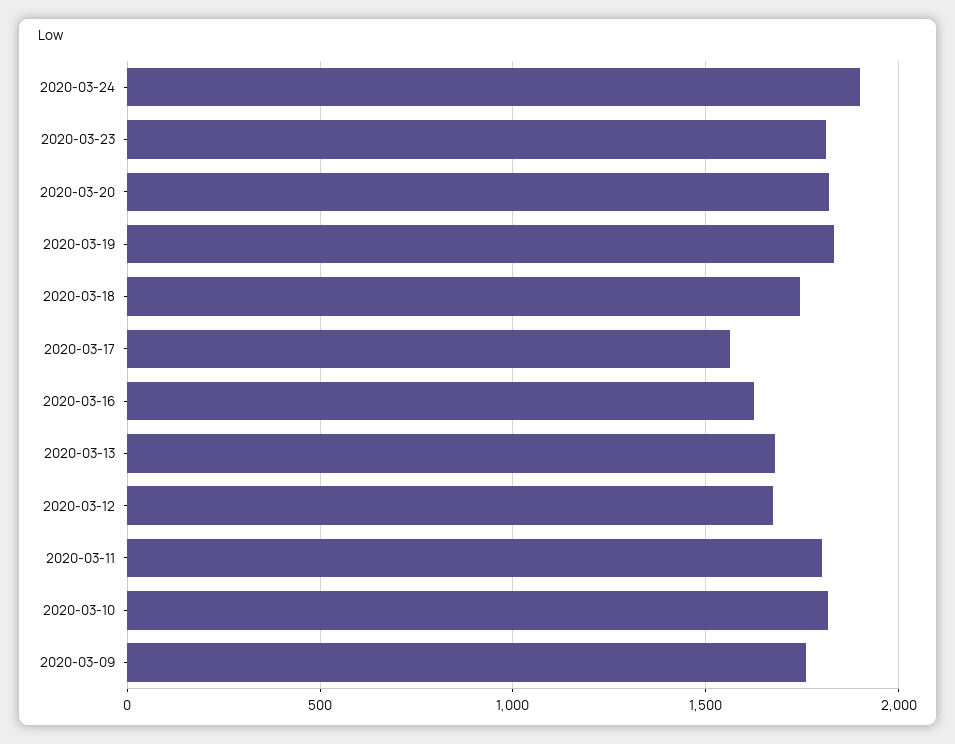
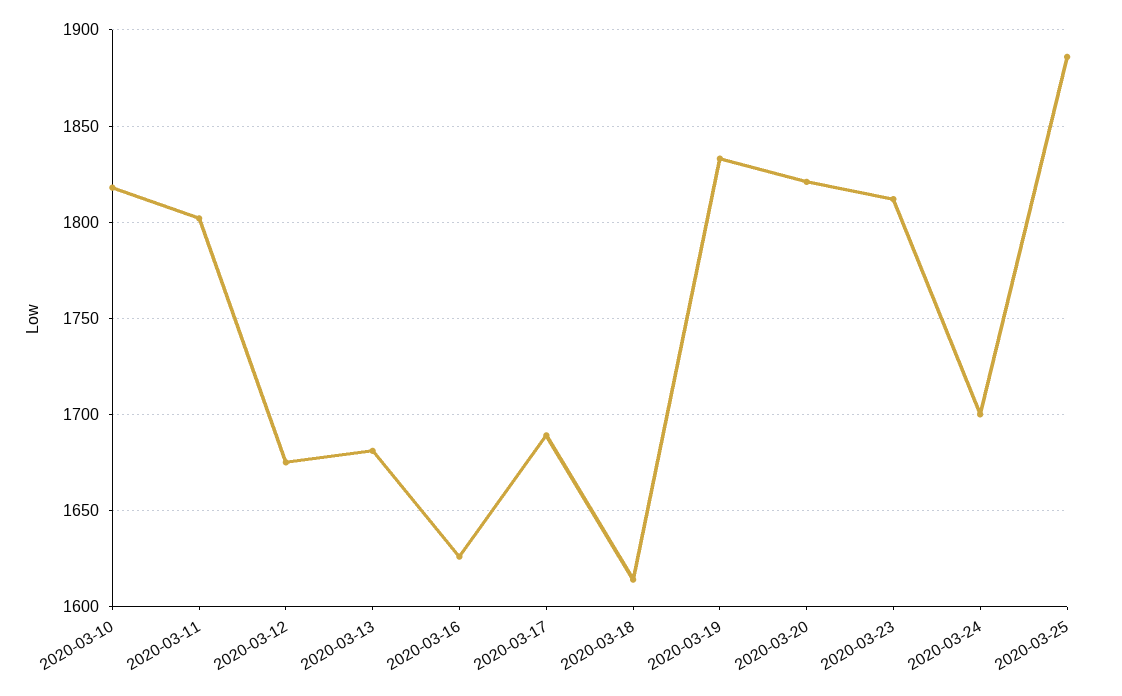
2020-03-24: 1900 -> 1700
2020-03-18: 1750 -> 1615
2020-03-17: 1550 -> 1690
2020-03-09: 1750 -> none
2020-03-25: none -> 1885

